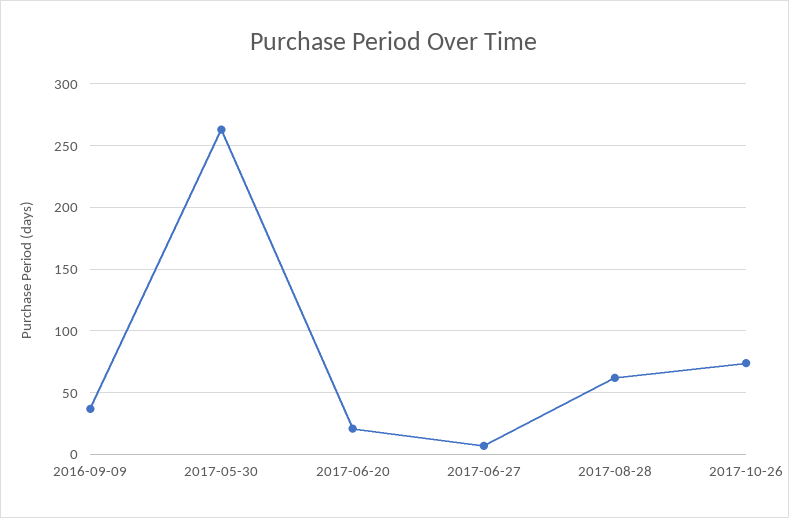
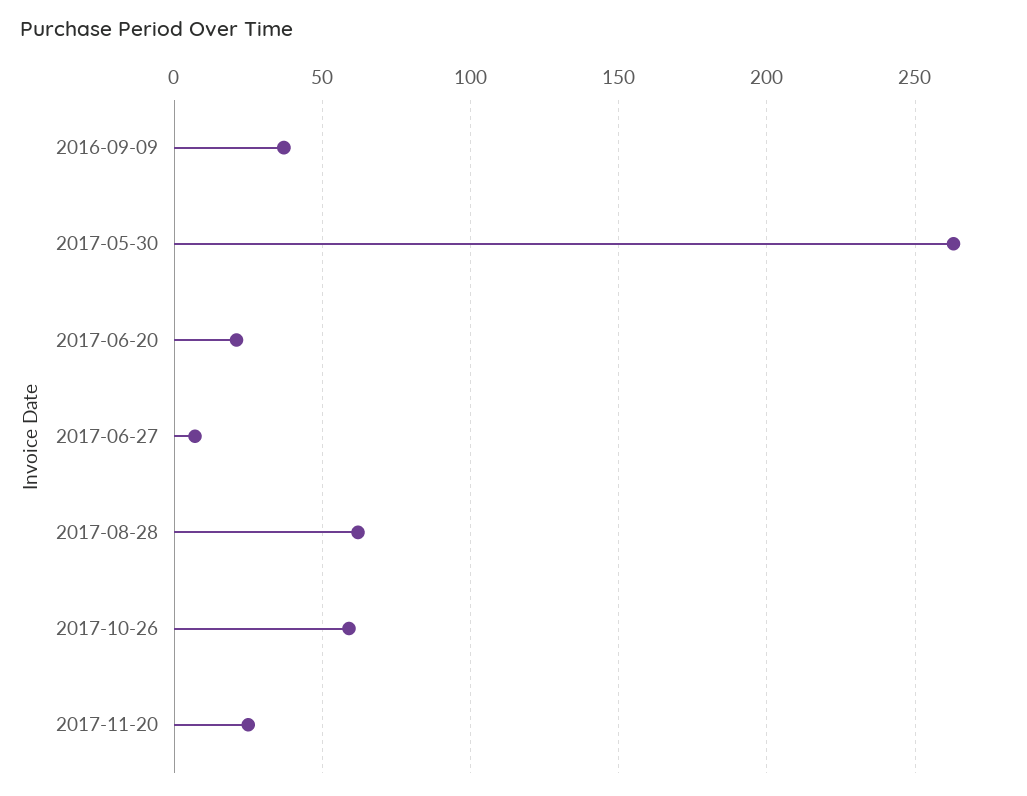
2017-10-26: 75 -> 60
2017-11-20: none -> 25

